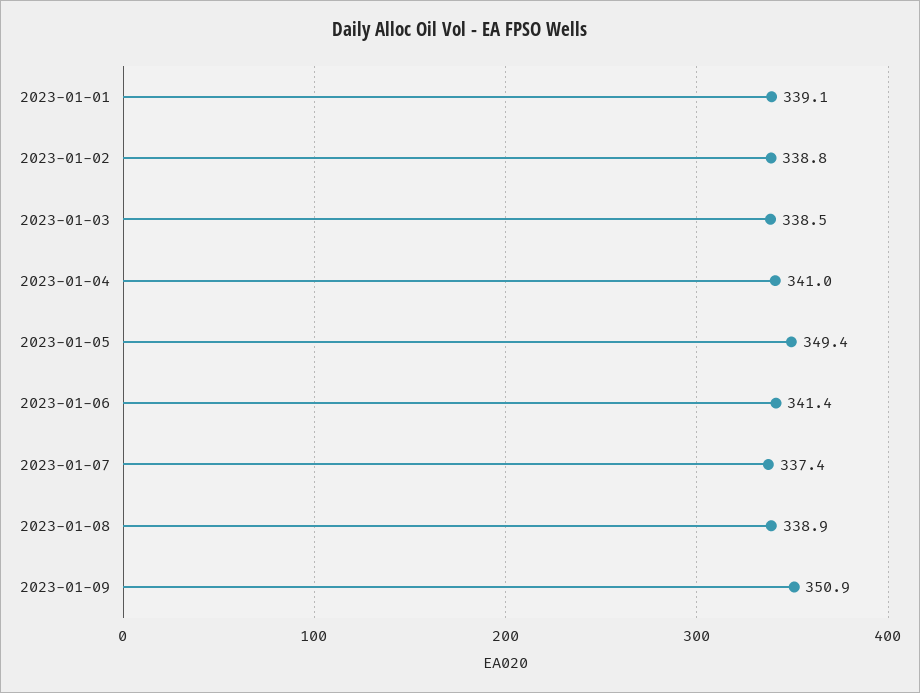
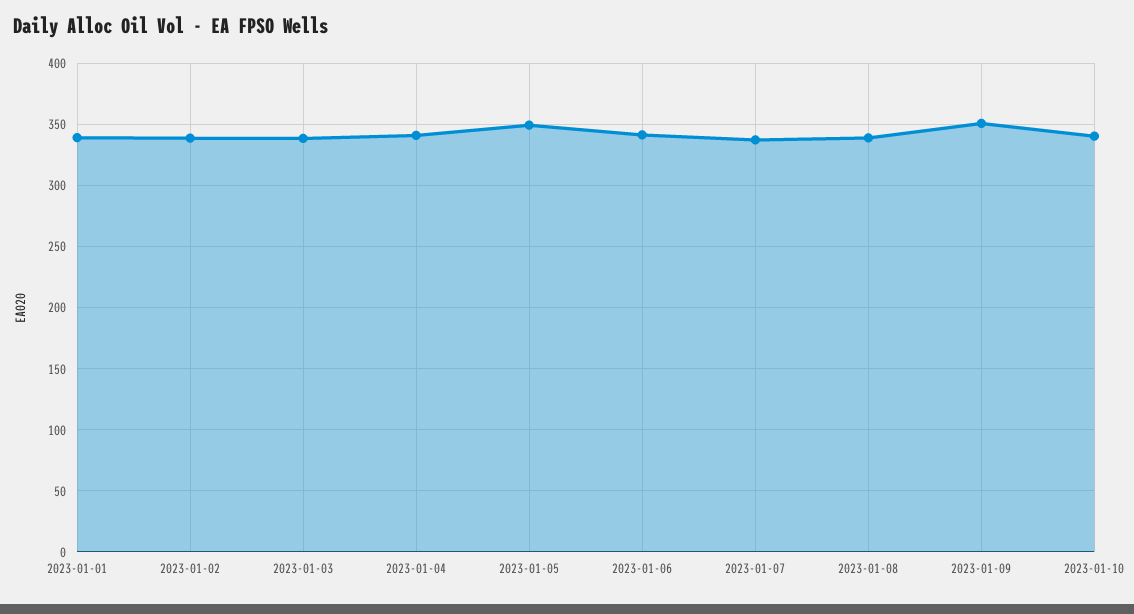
2023-01-10: none -> 340

